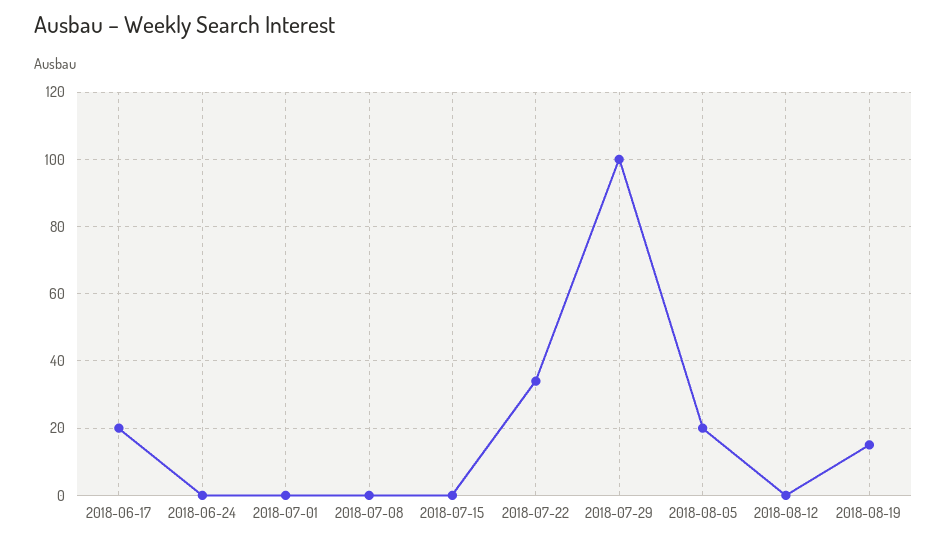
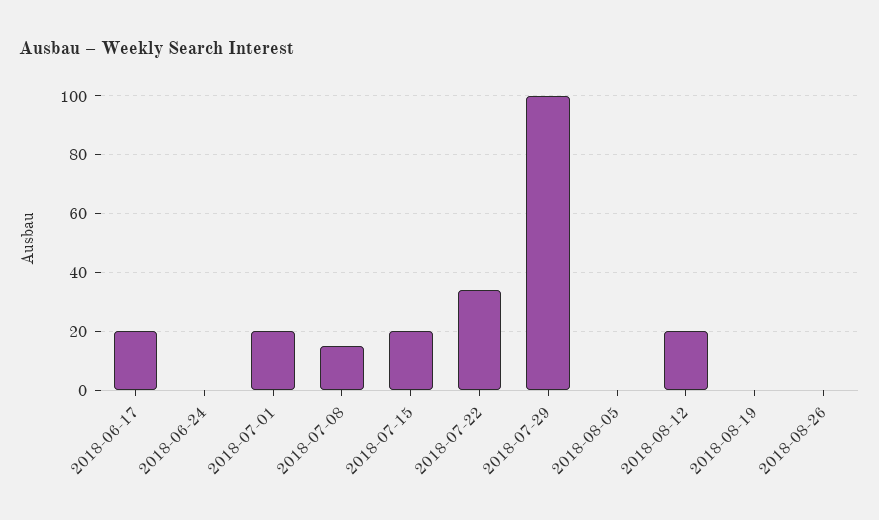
2018-07-01: 0 -> 20
2018-07-08: 0 -> 15
2018-07-15: 0 -> 20
2018-08-05: 20 -> 0
2018-08-12: 0 -> 20
2018-08-19: 15 -> 0
2018-08-26: none -> 0

